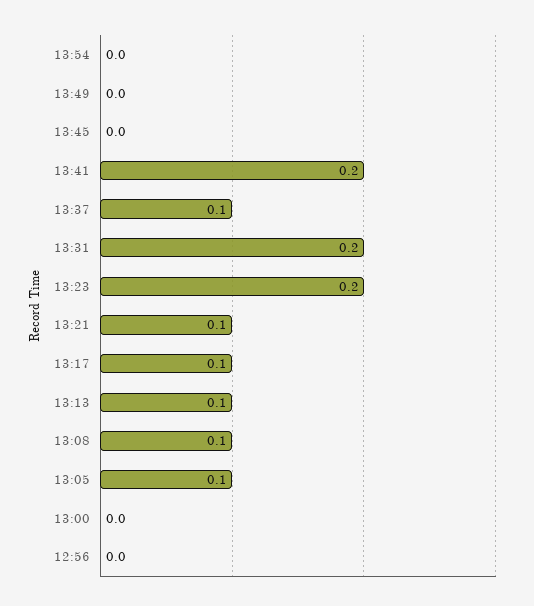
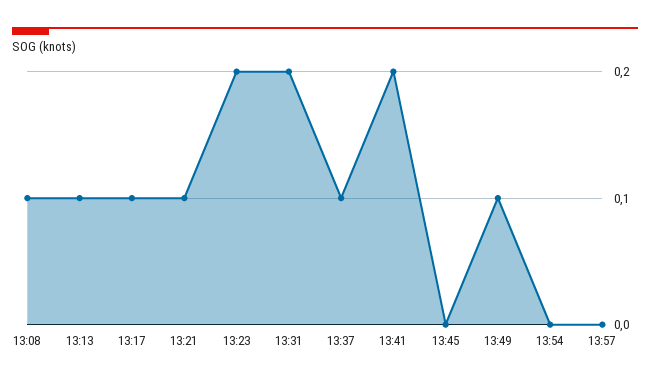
13:49: 0 -> 0.1
13:05: 0.1 -> none
13:00: 0 -> none
12:56: 0 -> none
13:57: none -> 0

